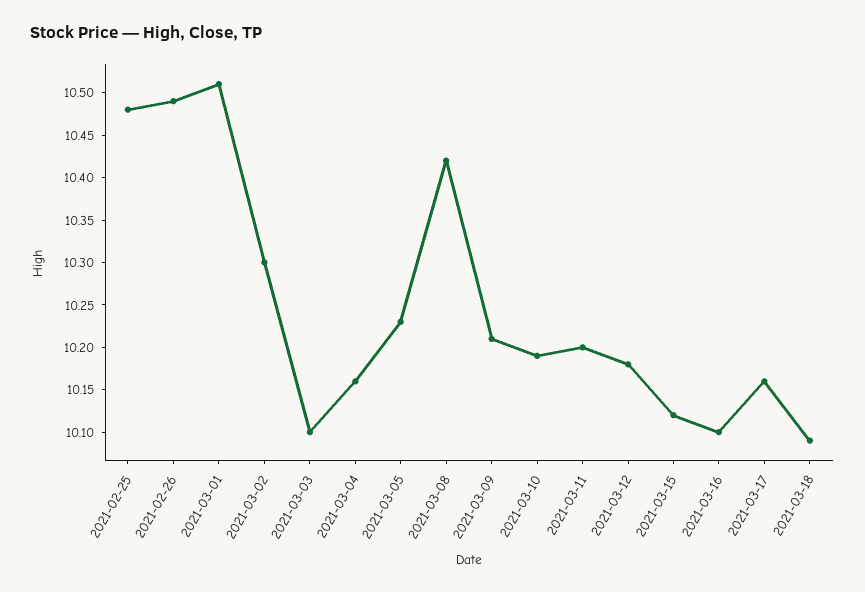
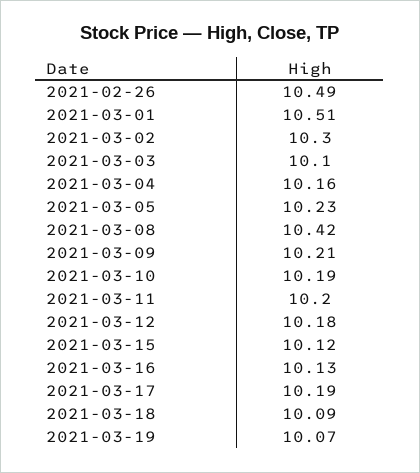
2021-02-25: 10.48 -> none
2021-03-16: 10.1 -> 10.13
2021-03-17: 10.16 -> 10.19
2021-03-19: none -> 10.07

